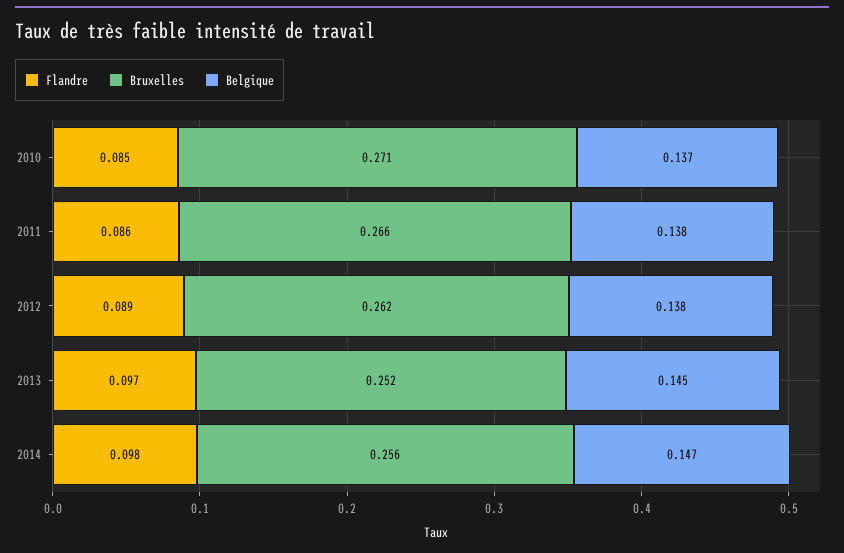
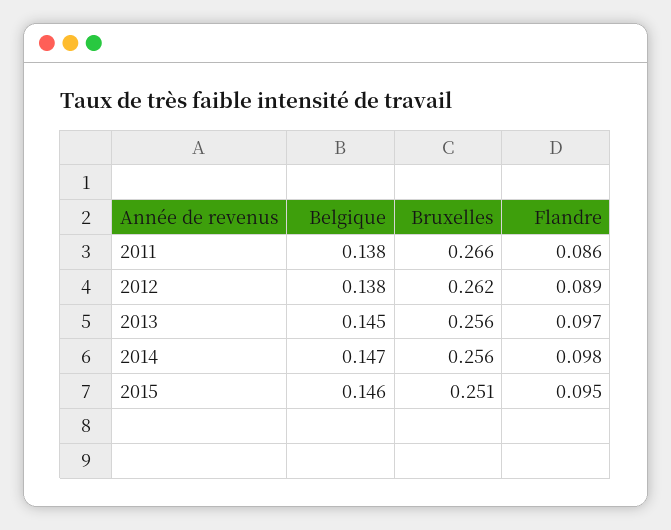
Flandre, 2010: 0.085 -> none
Bruxelles, 2010: 0.271 -> none
Belgique, 2010: 0.137 -> none
Bruxelles, 2013: 0.252 -> 0.256
Belgique, 2015: none -> 0.146
Bruxelles, 2015: none -> 0.251
Flandre, 2015: none -> 0.095

